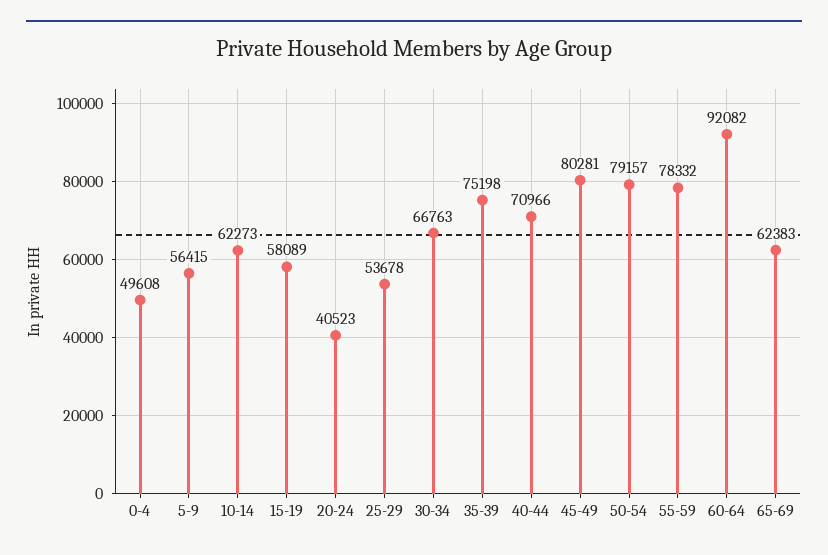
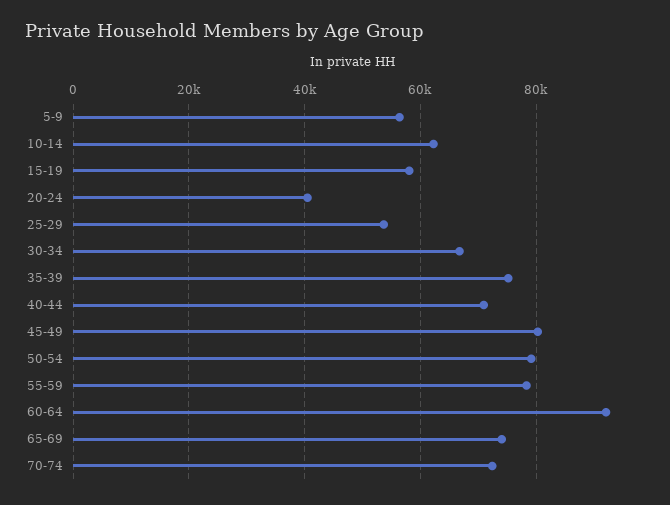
0-4: 49608 -> none
65-69: 62383 -> 74000
70-74: none -> 72000

